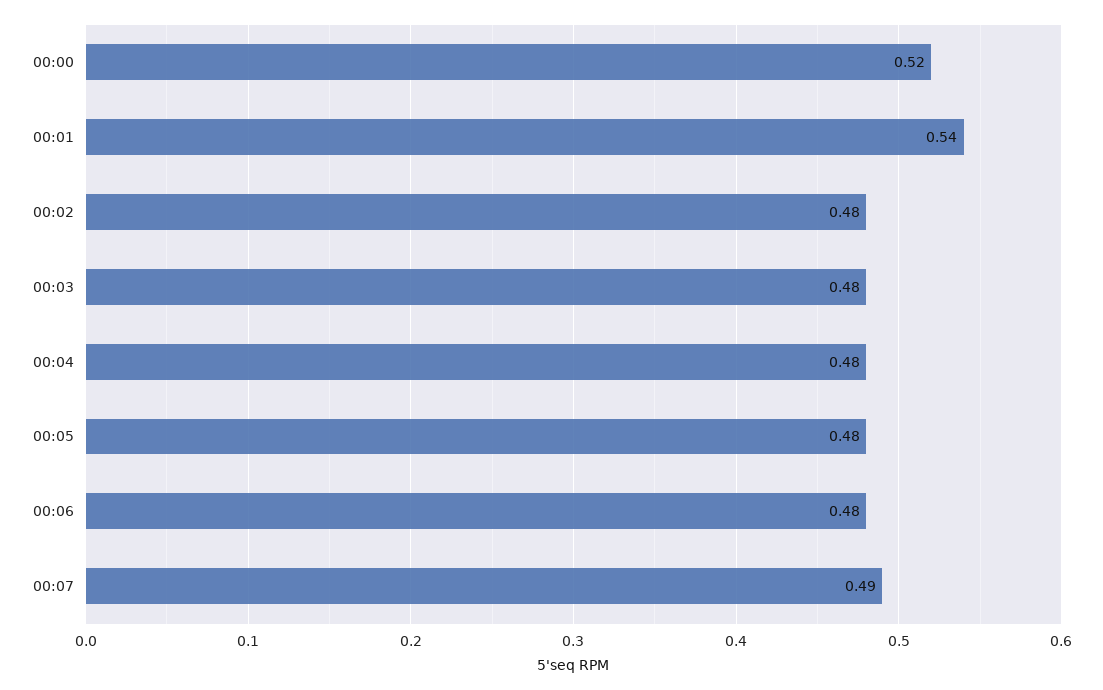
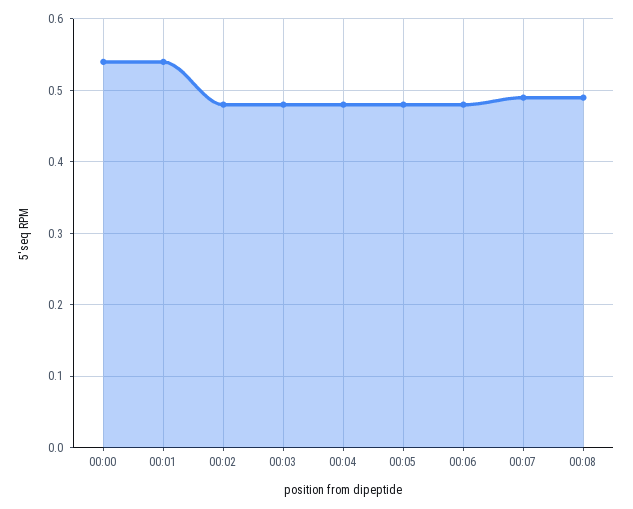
00:00: 0.52 -> 0.54
00:08: none -> 0.49

